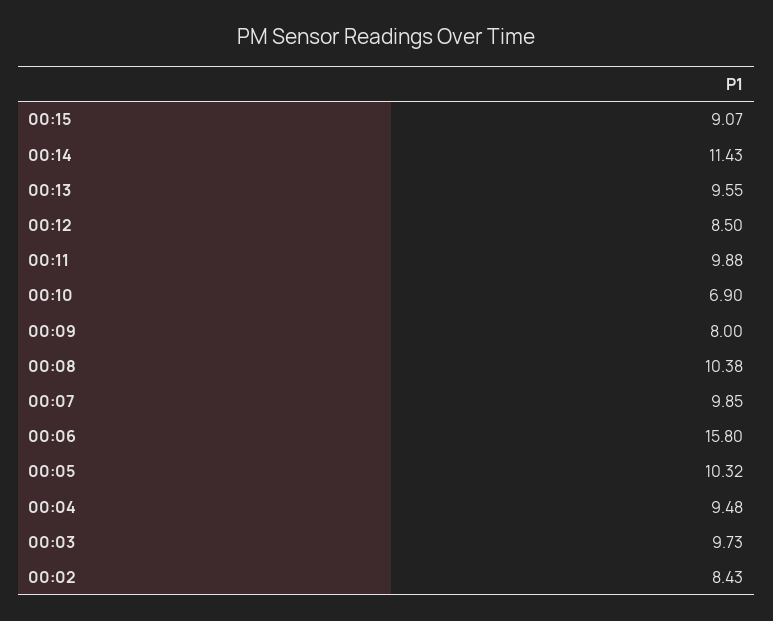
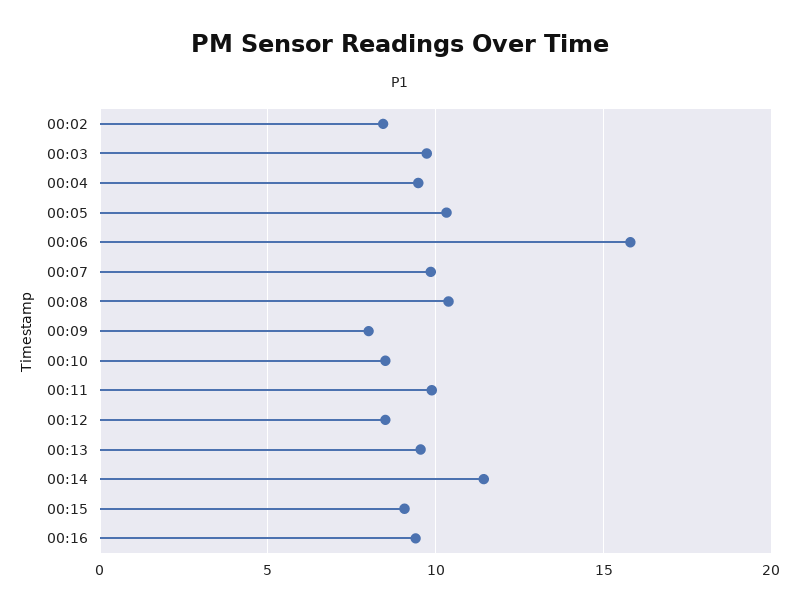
00:10: 6.9 -> 8.5
00:16: none -> 9.5

